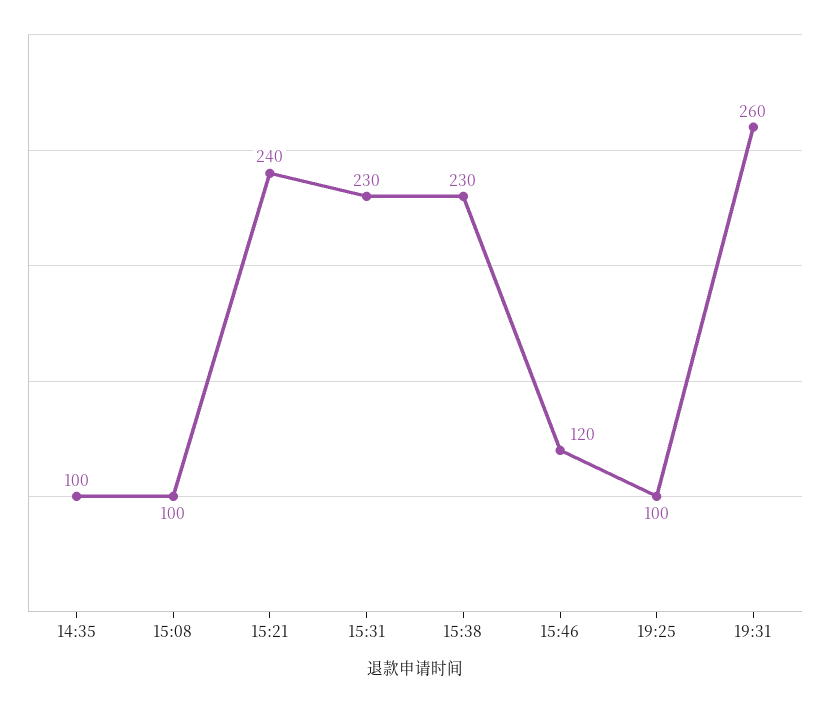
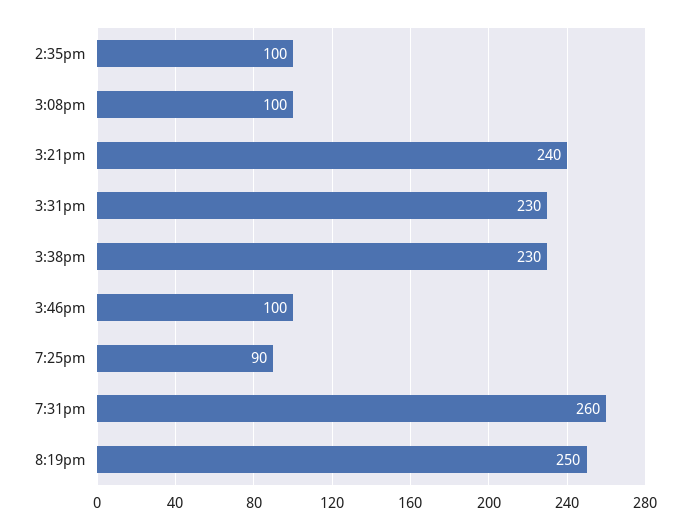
15:46: 120 -> 100
19:25: 100 -> 90
8:19pm: none -> 250

